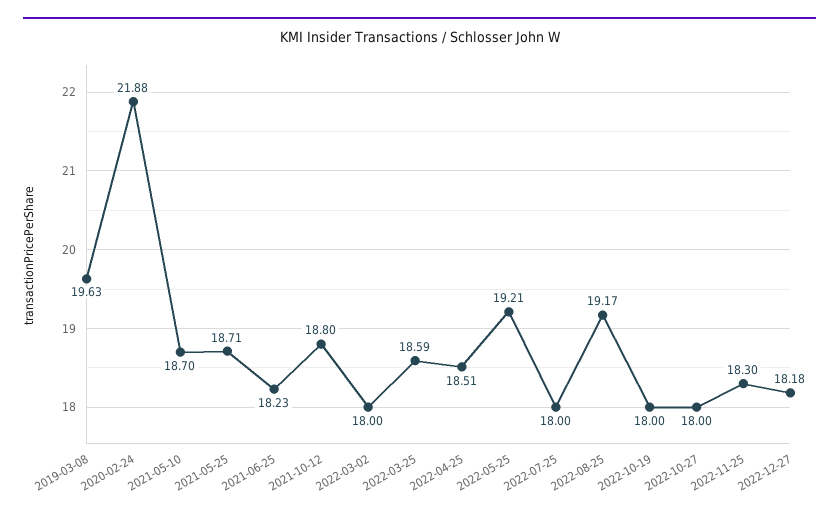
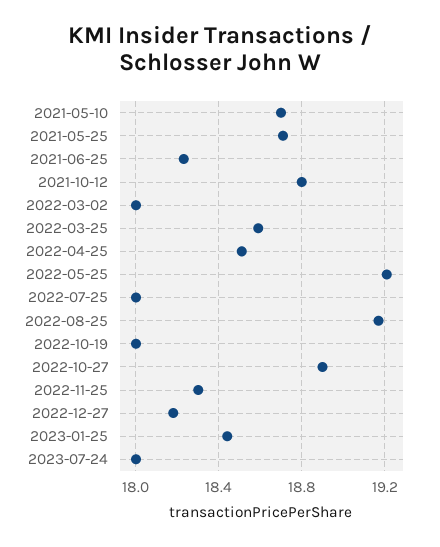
2019-03-08: 19.63 -> none
2020-02-24: 21.88 -> none
2022-10-27: 18 -> 18.9
2023-01-25: none -> 18.45
2023-07-24: none -> 18

